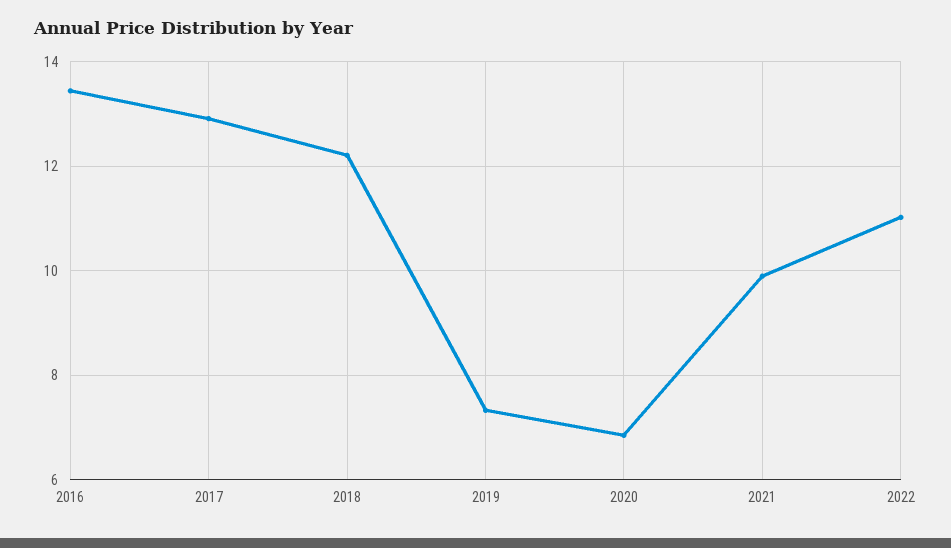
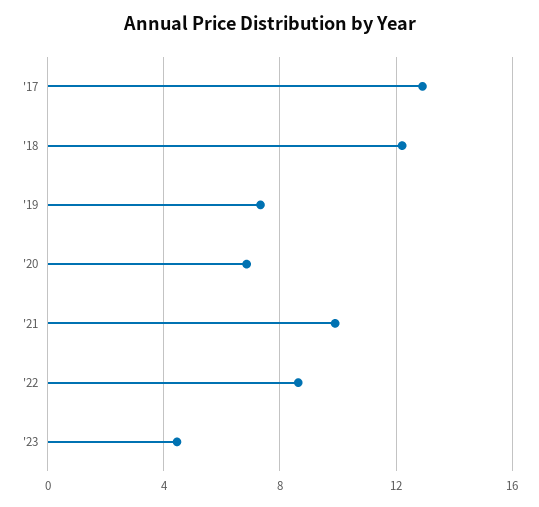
2016: 13.4 -> none
2022: 11 -> 8.5
'23: none -> 4.5

